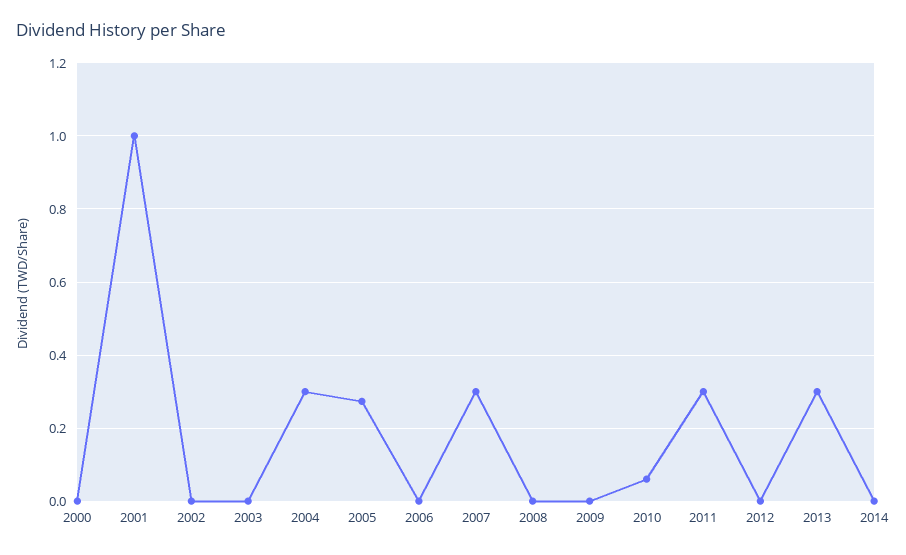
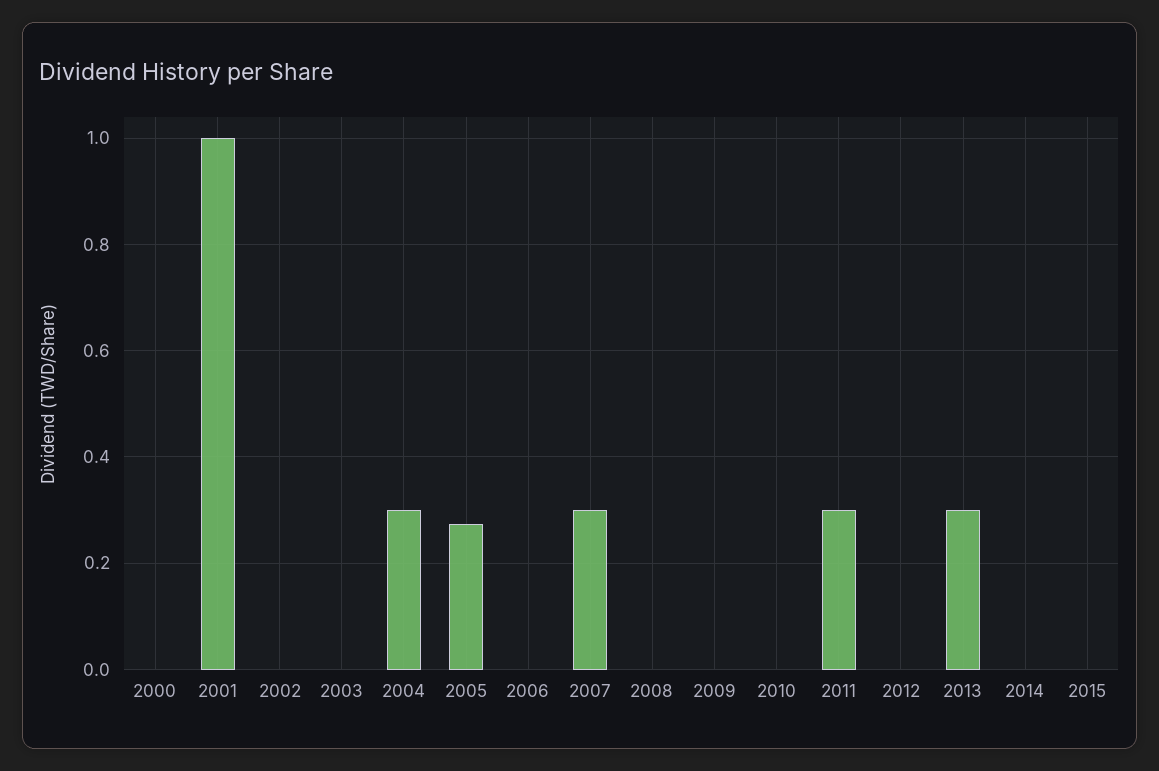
2010: 0.06 -> 0
2015: none -> 0

